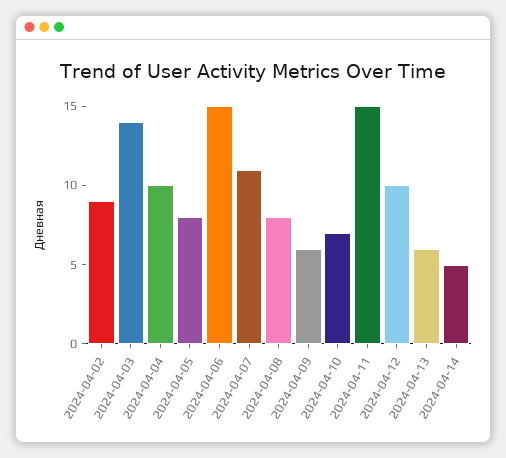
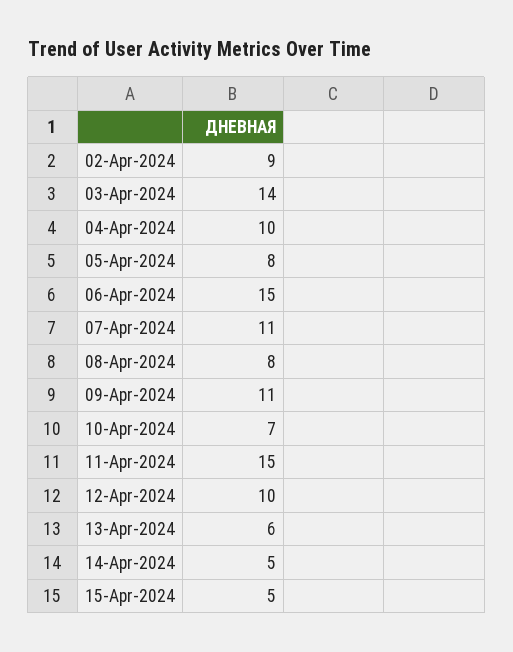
2024-04-09: 6 -> 11
15-Apr-2024: none -> 5

